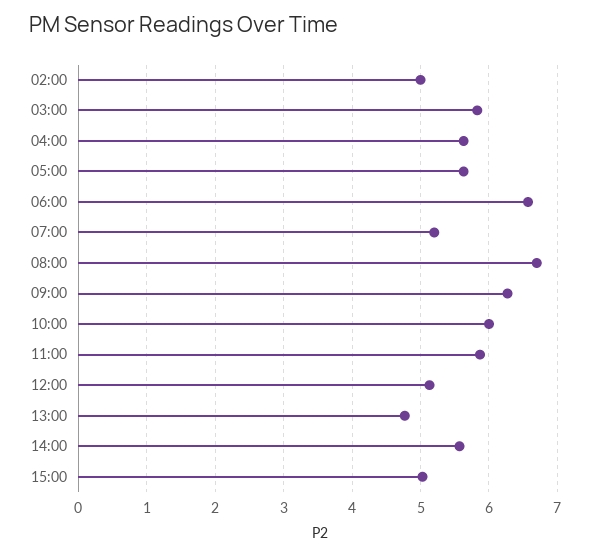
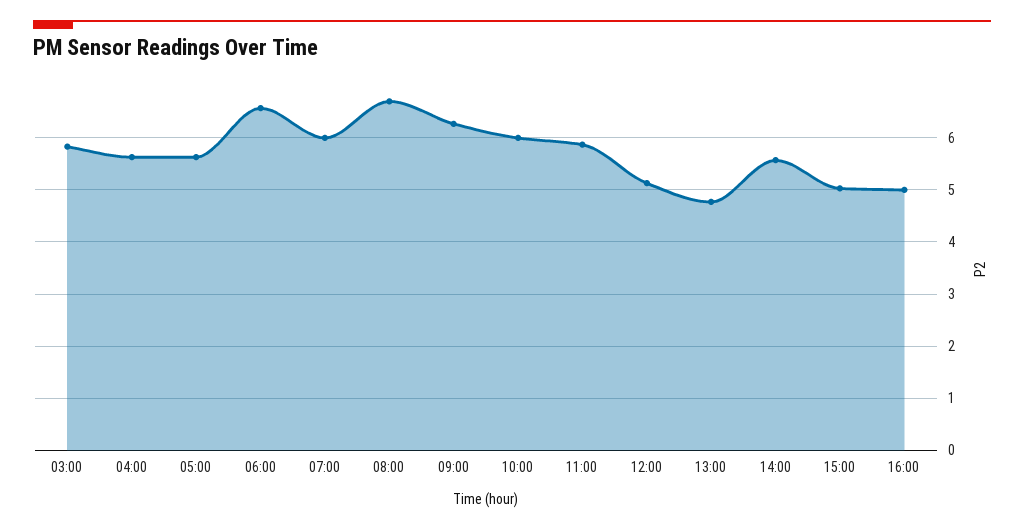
02:00: 5 -> none
07:00: 5.2 -> 6
16:00: none -> 5

